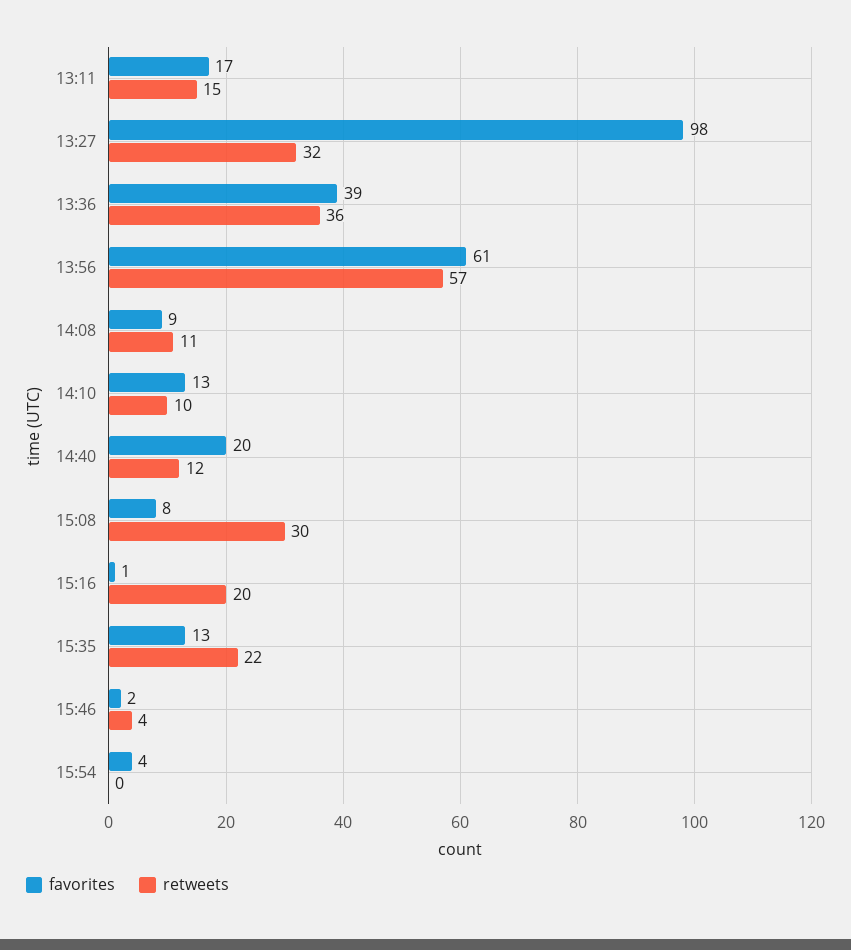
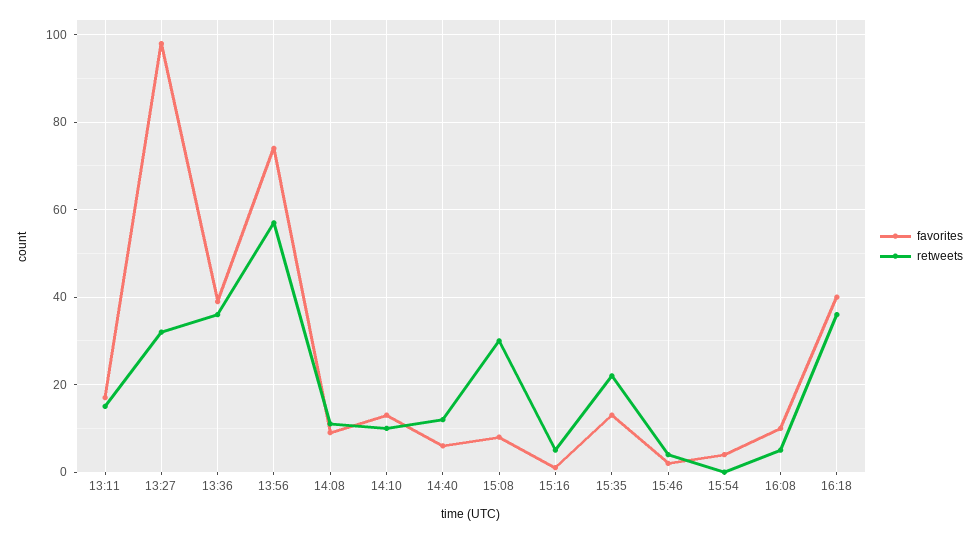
favorites, 13:56: 61 -> 75
favorites, 14:40: 20 -> 5
retweets, 15:16: 20 -> 5
favorites, 16:08: none -> 10
retweets, 16:08: none -> 5
favorites, 16:18: none -> 40
retweets, 16:18: none -> 35

